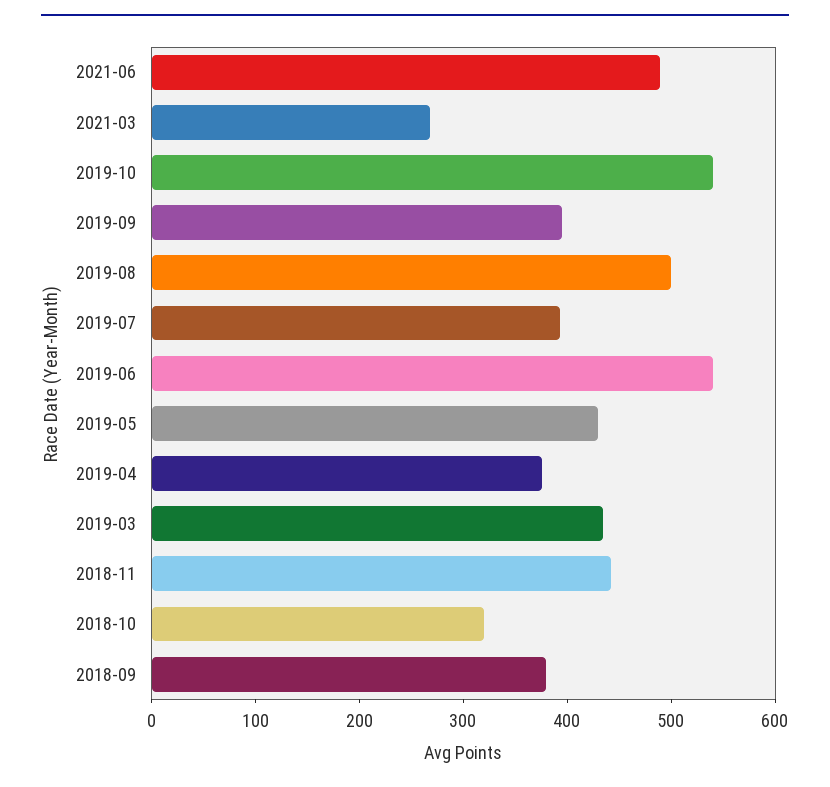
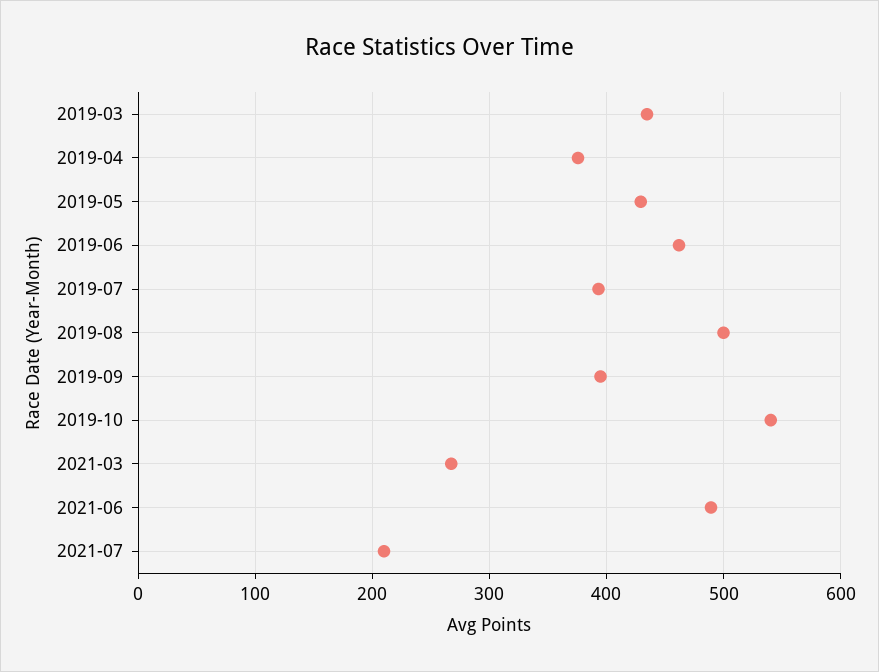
2019-06: 540 -> 460
2018-11: 440 -> none
2018-10: 320 -> none
2018-09: 380 -> none
2021-07: none -> 210

